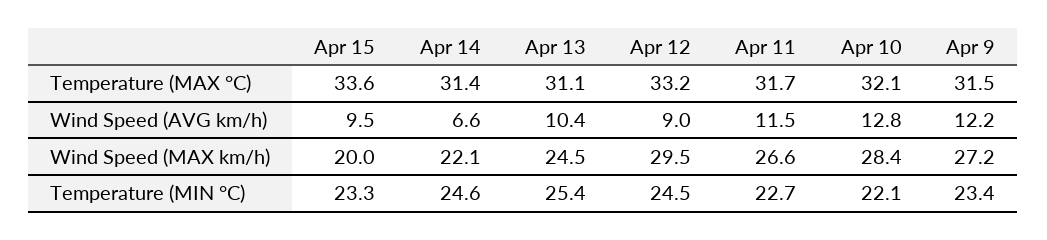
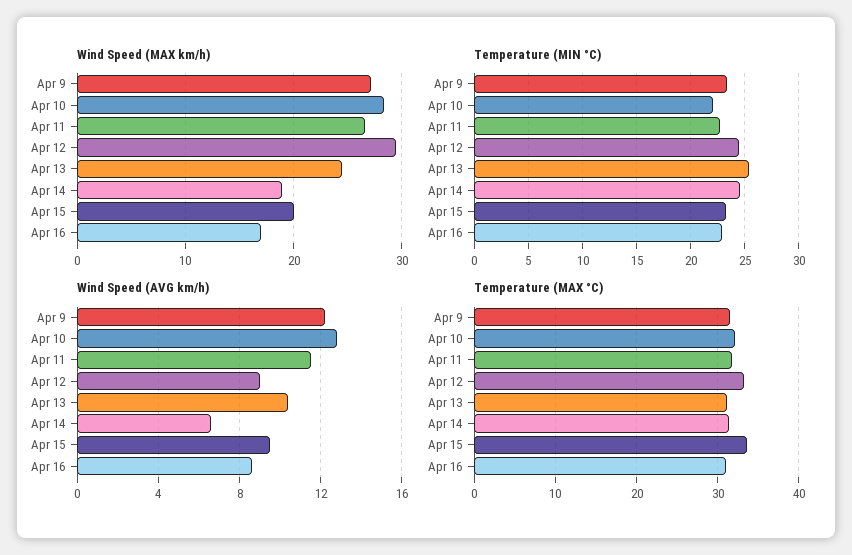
Wind Speed (MAX km/h), Apr 14: 22.1 -> 19
Wind Speed (MAX km/h), Apr 16: none -> 17
Temperature (MIN °C), Apr 16: none -> 23
Wind Speed (AVG km/h), Apr 16: none -> 8.5
Temperature (MAX °C), Apr 16: none -> 31

